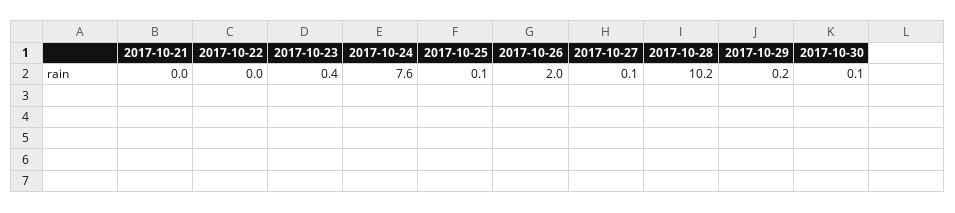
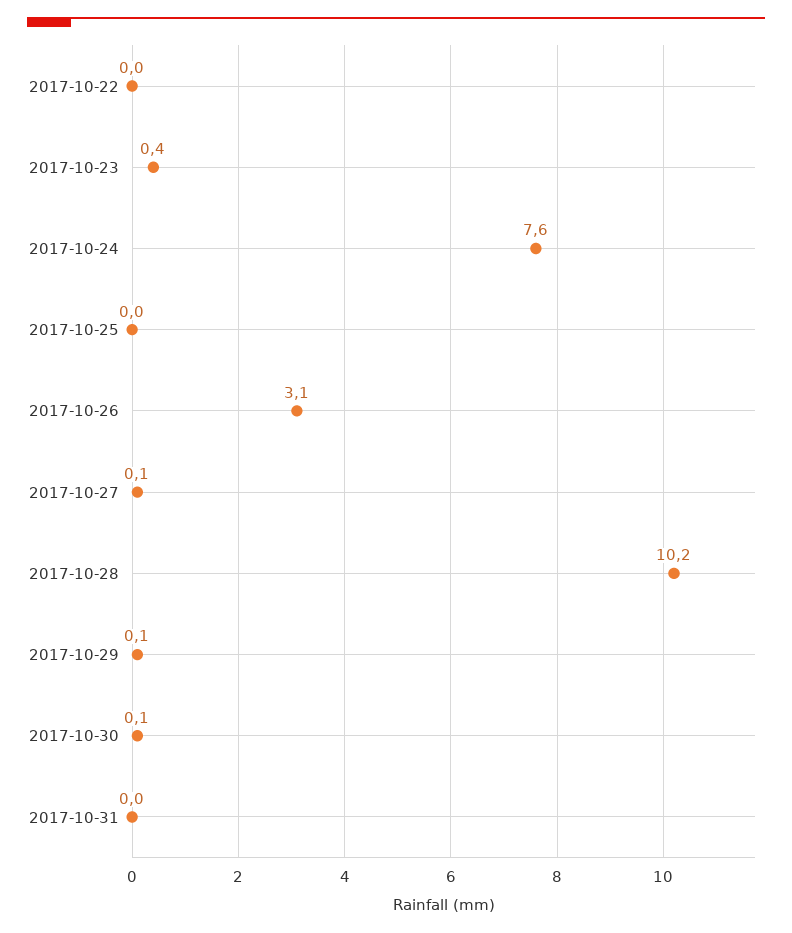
2017-10-21: 0 -> none
2017-10-25: 0.1 -> 0
2017-10-26: 2 -> 3.1
2017-10-29: 0.2 -> 0.1
2017-10-31: none -> 0

